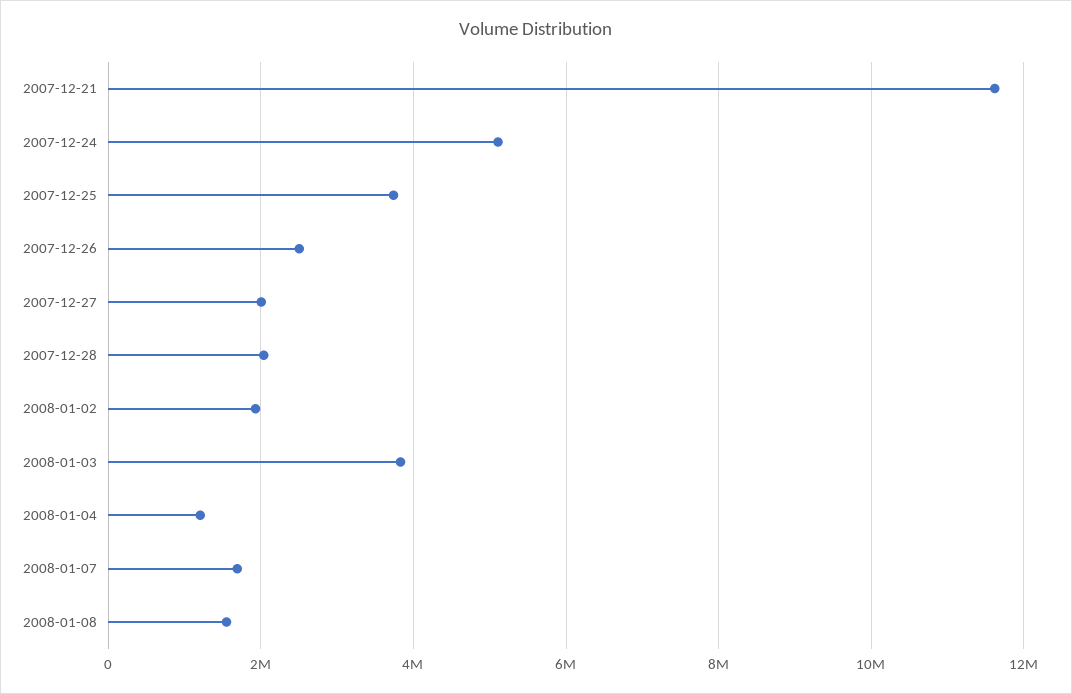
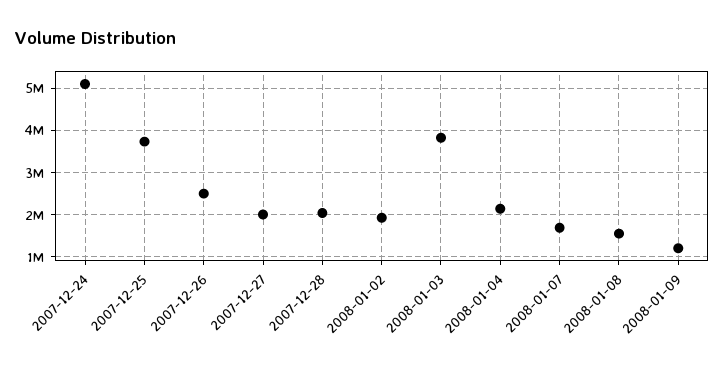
2007-12-21: 11600000 -> none
2008-01-04: 1200000 -> 2200000
2008-01-09: none -> 1200000

